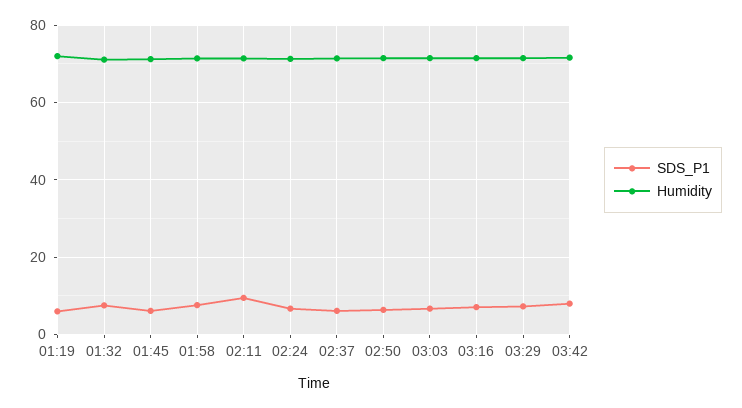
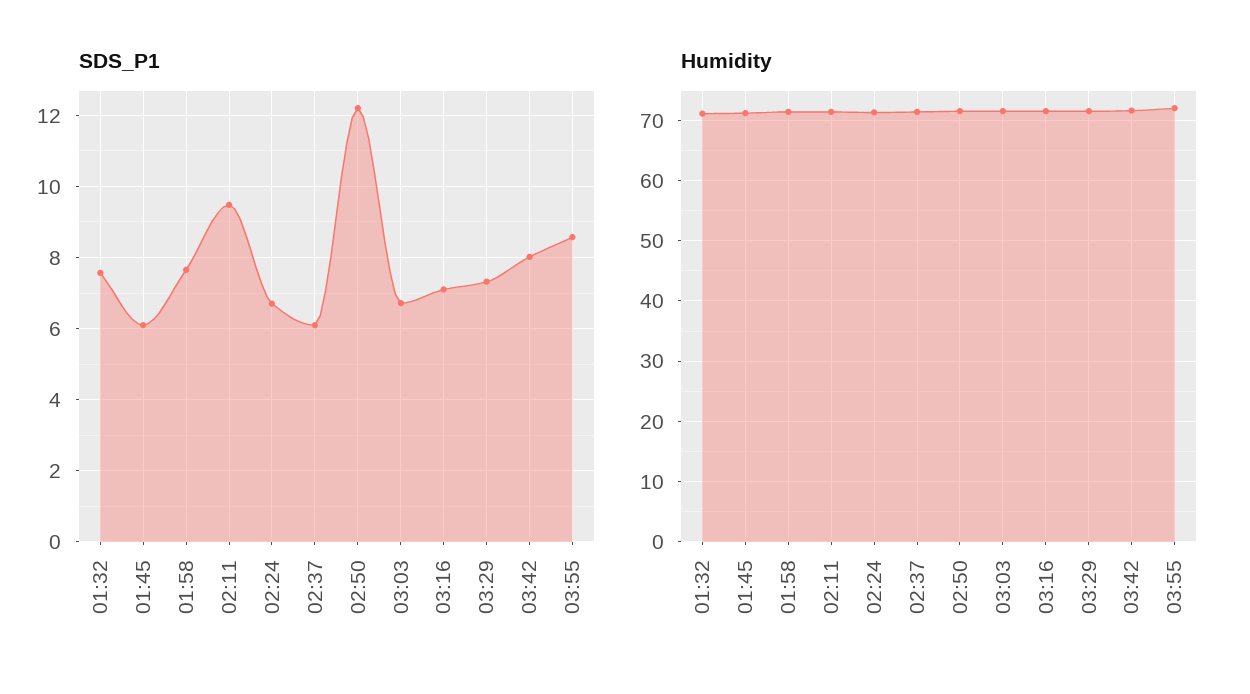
SDS_P1, 01:19: 6 -> none
Humidity, 01:19: 72 -> none
SDS_P1, 02:50: 6 -> 12.2
SDS_P1, 03:55: none -> 8.6
Humidity, 03:55: none -> 72

